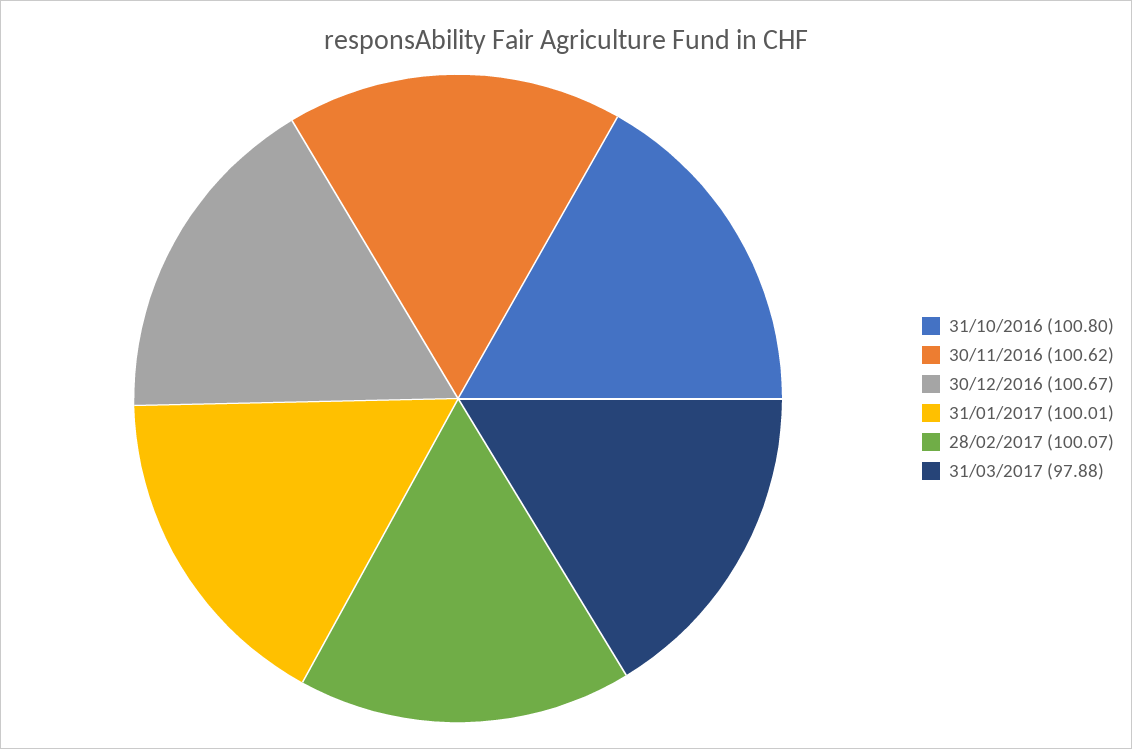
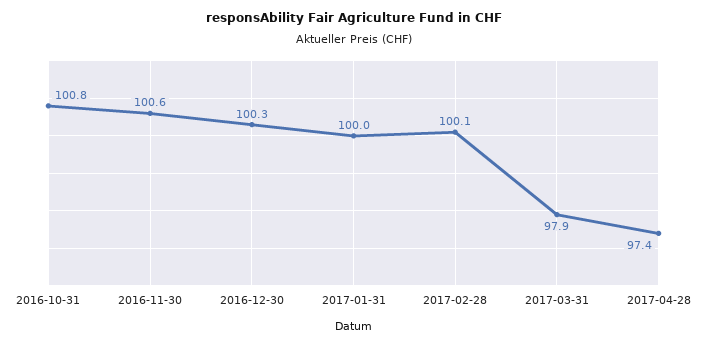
30/12/2016: 100.67 -> 100.3
2017-04-28: none -> 97.4

